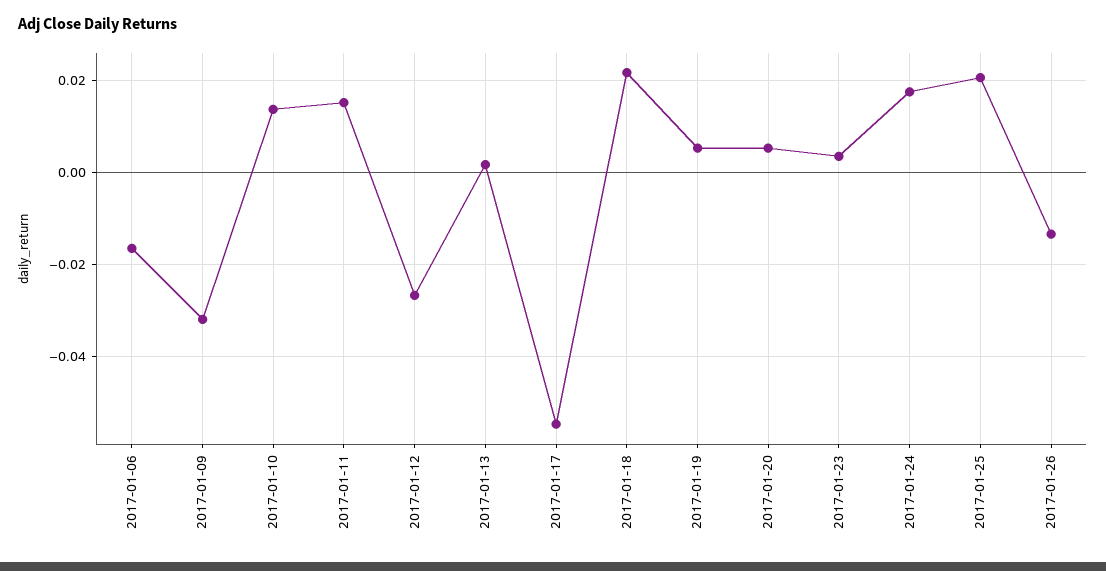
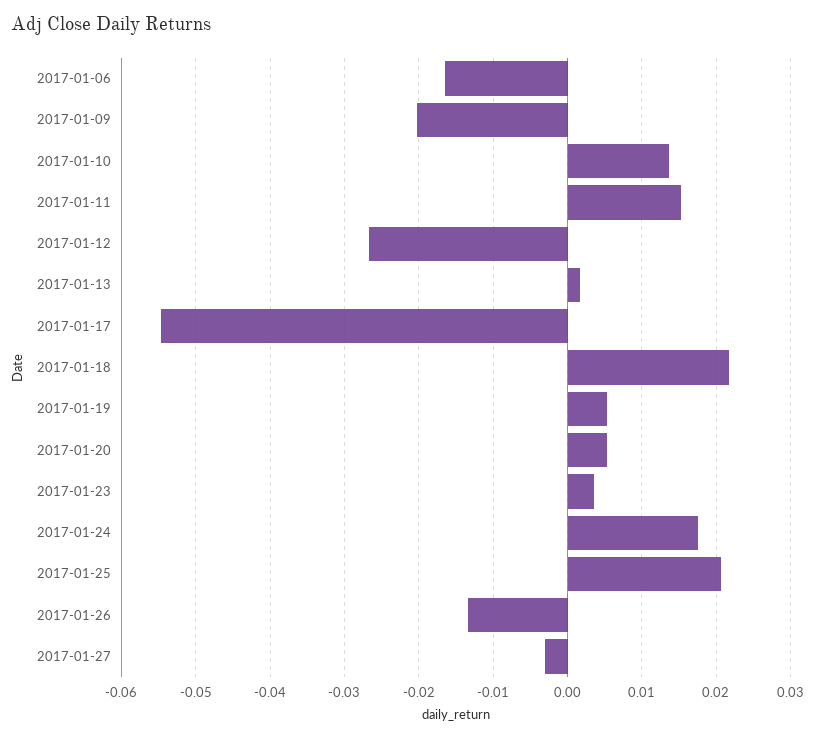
2017-01-09: -0.032 -> -0.02
2017-01-27: none -> -0.003

